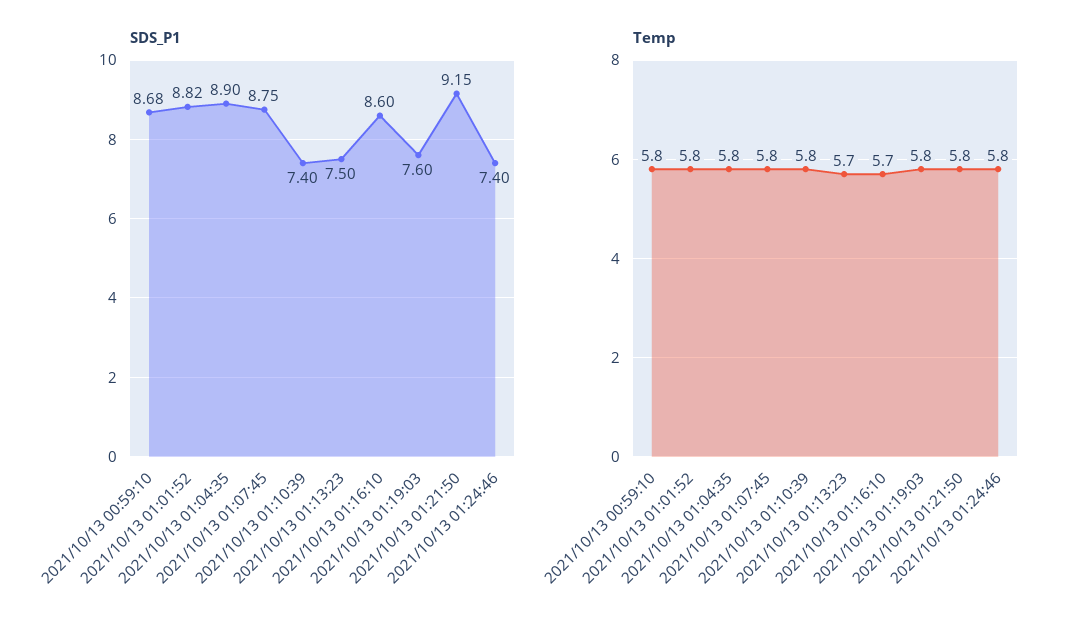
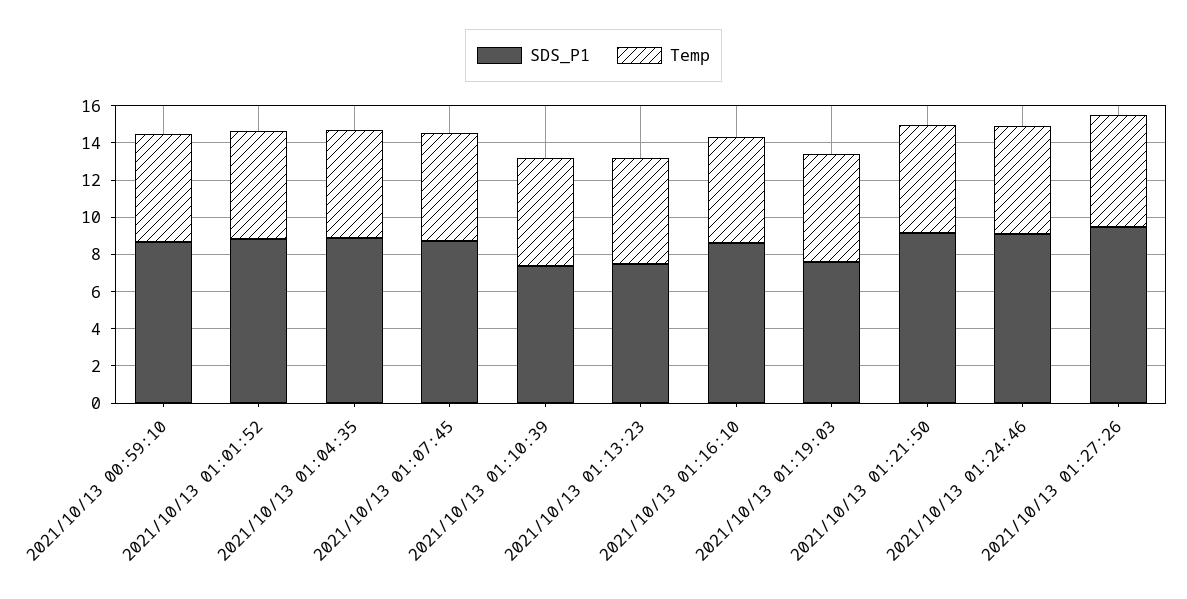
SDS_P1, 2021/10/13 01:24:46: 7.4 -> 9
SDS_P1, 2021/10/13 01:27:26: none -> 9.5
Temp, 2021/10/13 01:27:26: none -> 6

